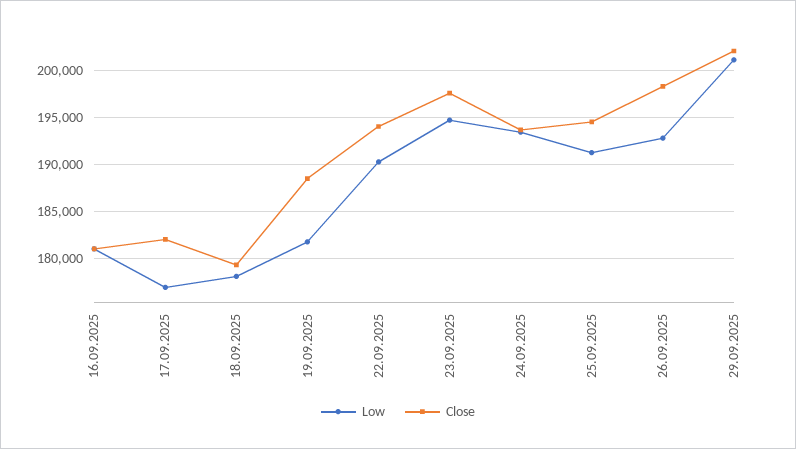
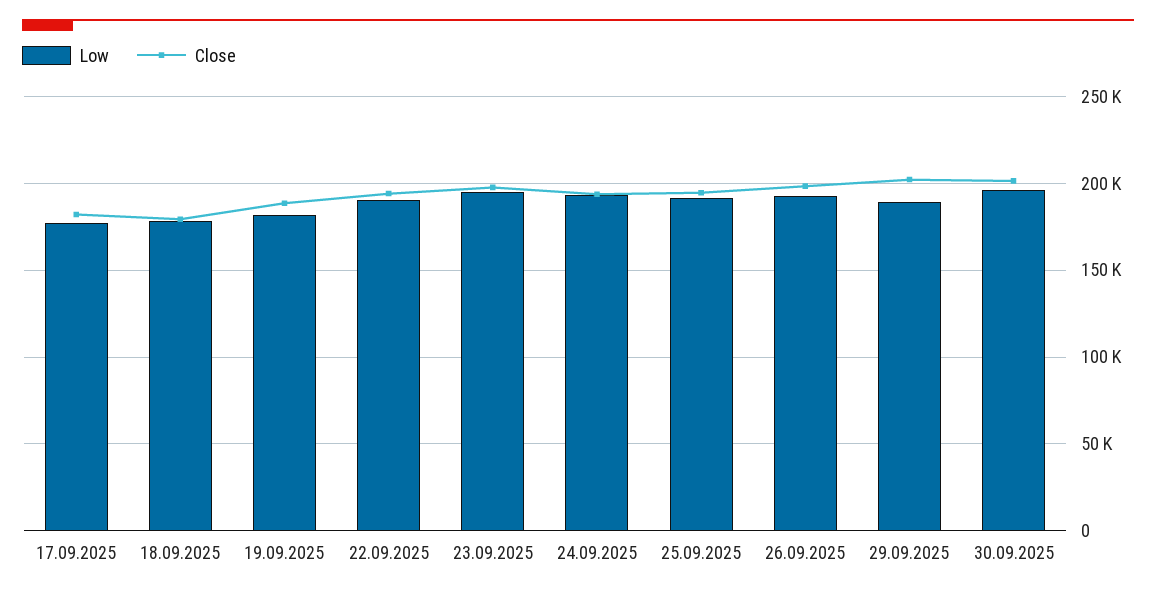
Low, 16.09.2025: 181000 -> none
Close, 16.09.2025: 181000 -> none
Low, 29.09.2025: 201000 -> 190000
Low, 30.09.2025: none -> 195000
Close, 30.09.2025: none -> 200000

